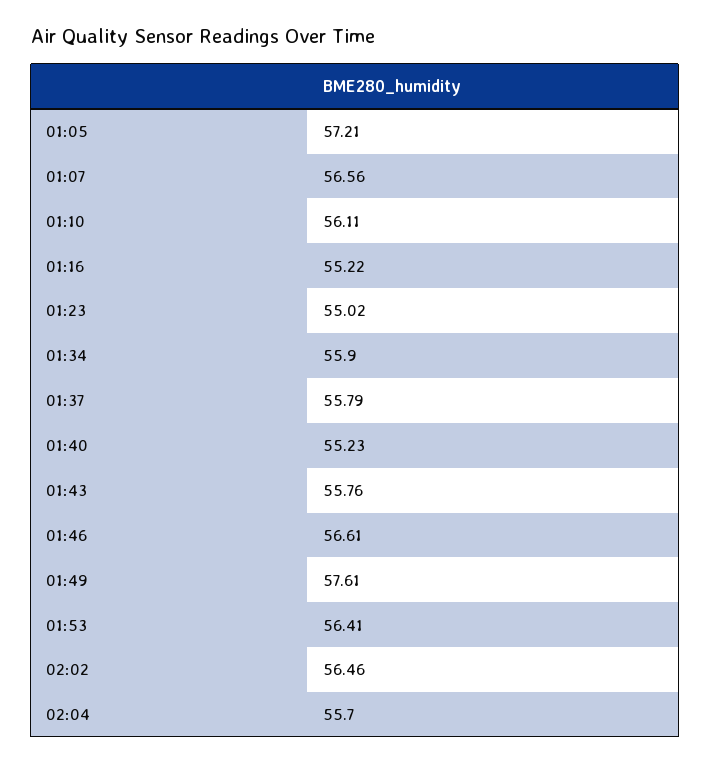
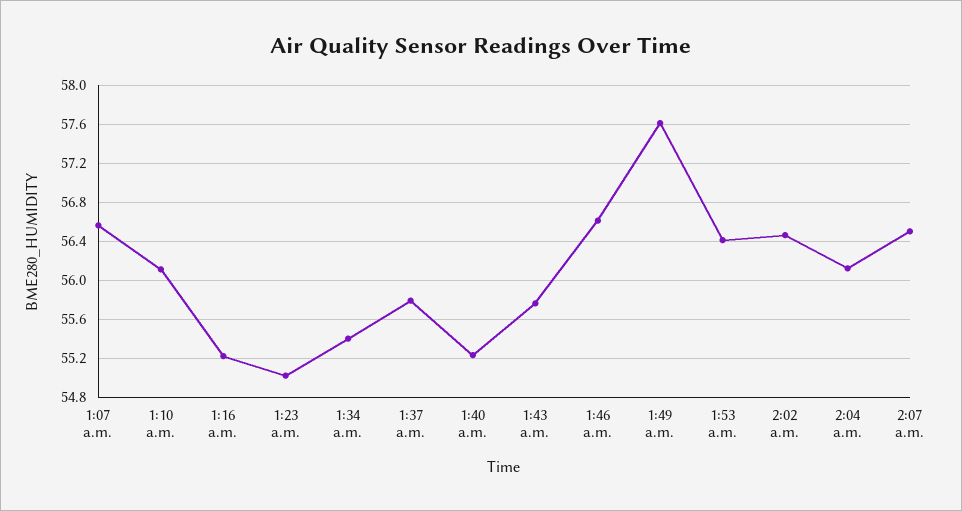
01:05: 57.21 -> none
01:34: 55.9 -> 55.4
02:04: 55.7 -> 56.1
2:07 a.m.: none -> 56.5

